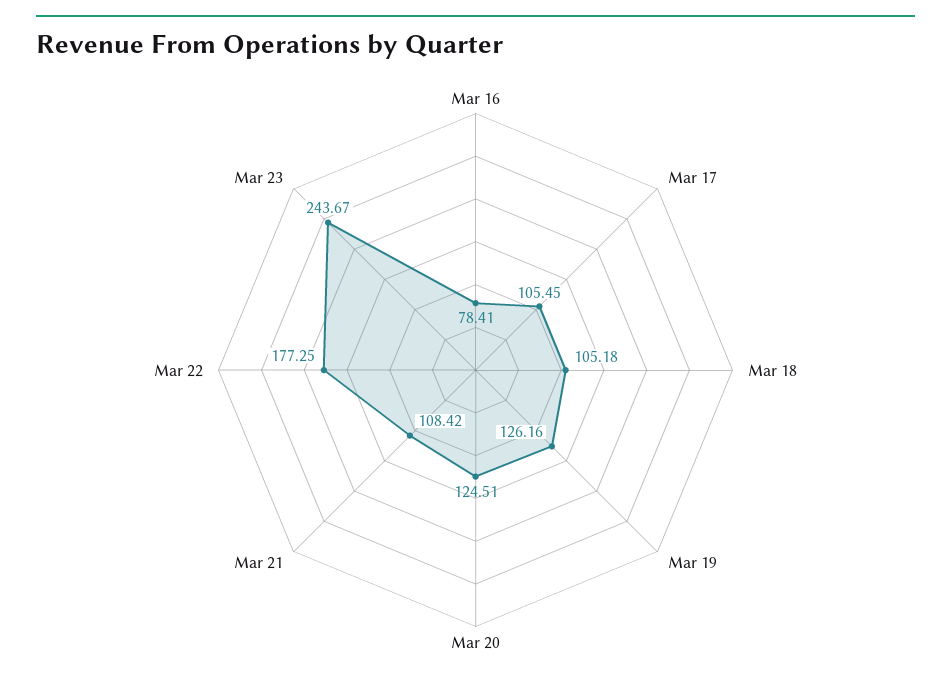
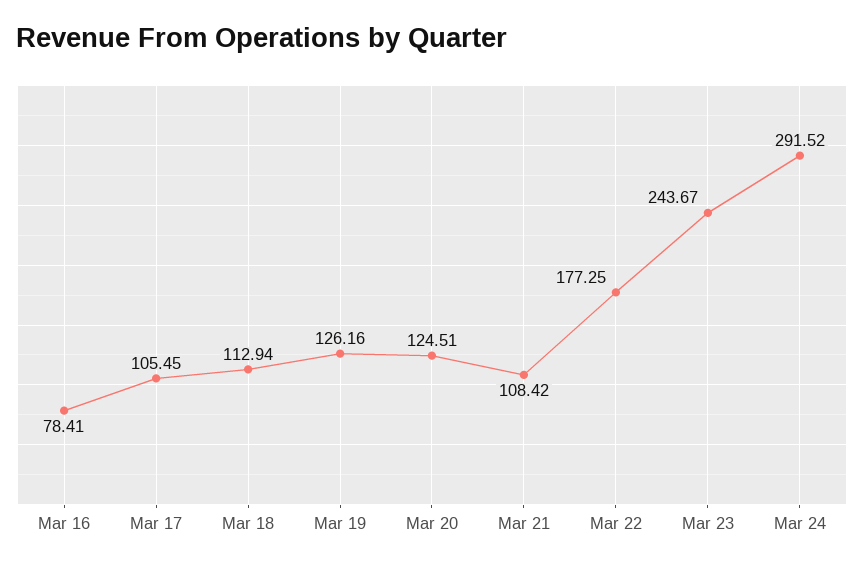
Mar 18: 105.18 -> 112.94
Mar 24: none -> 291.52

